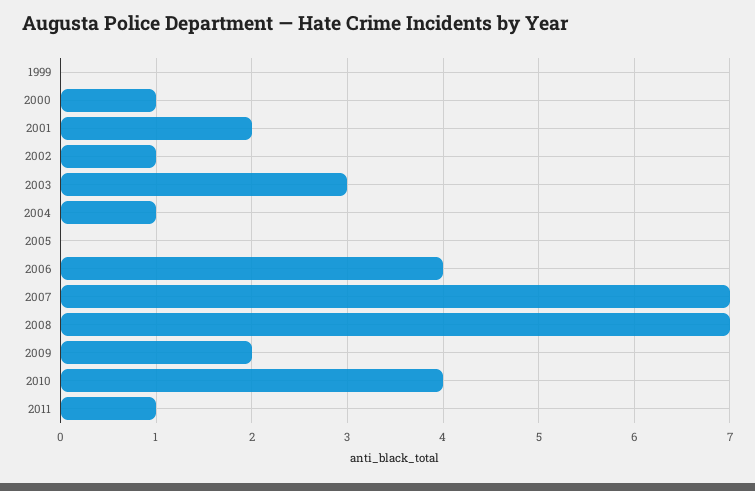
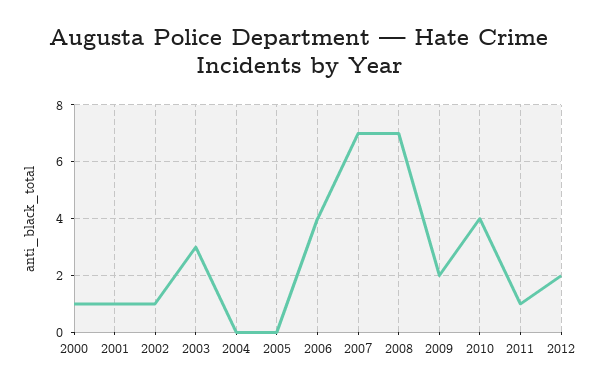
1999: 0 -> none
2001: 2 -> 1
2004: 1 -> 0
2012: none -> 2

